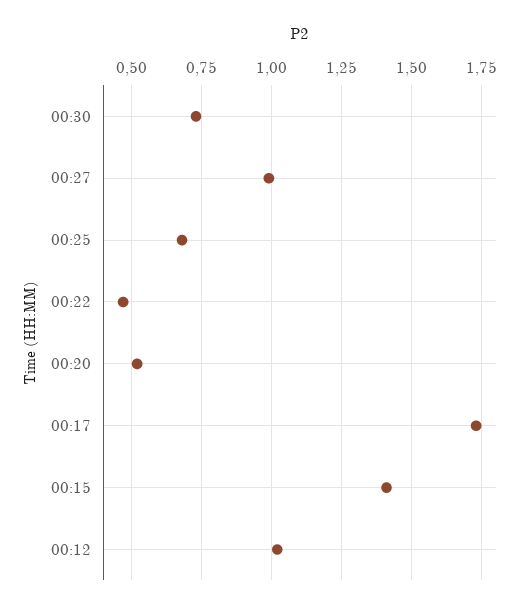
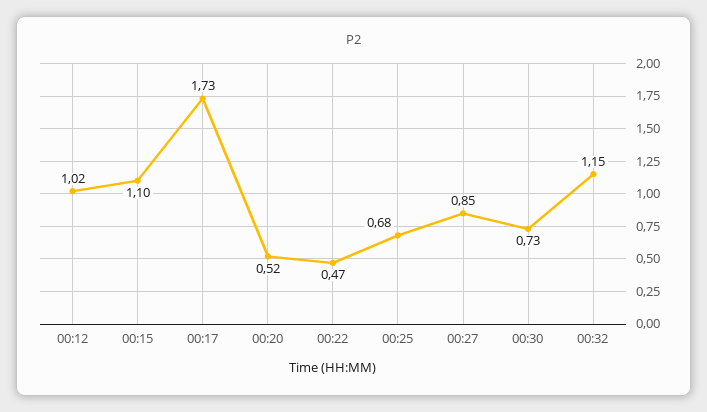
00:27: 1 -> 0.85
00:15: 1.4 -> 1.1
00:32: none -> 1.15

